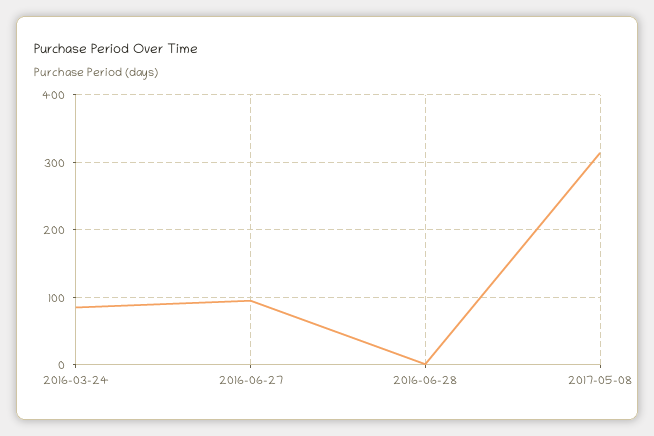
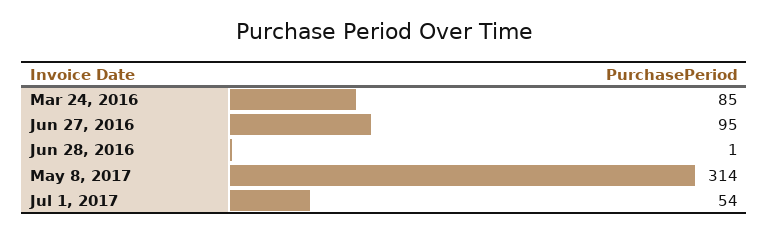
Jul 1, 2017: none -> 54

